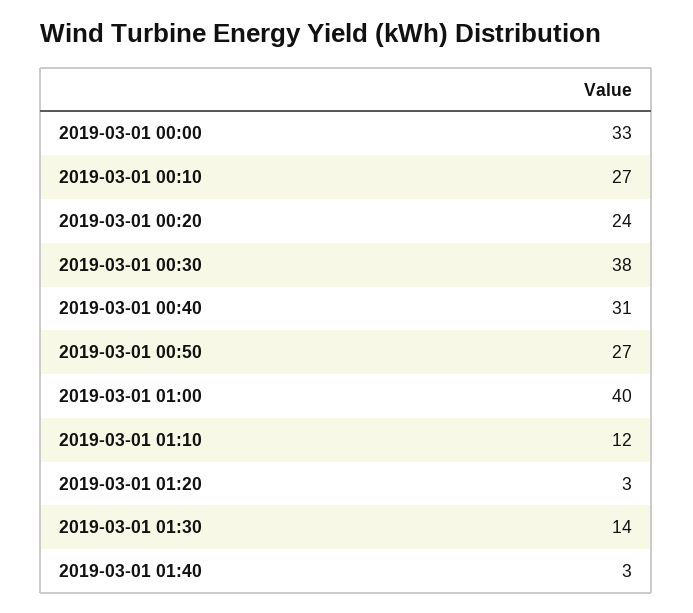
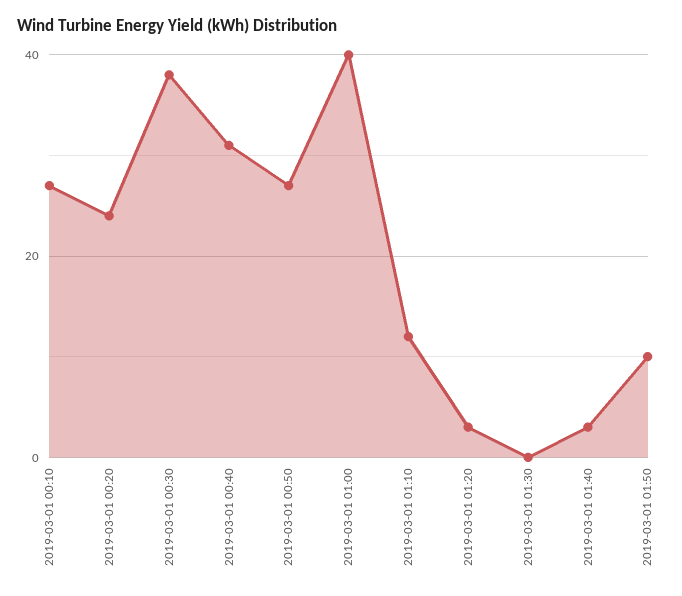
2019-03-01 00:00: 33 -> none
2019-03-01 01:30: 14 -> 0
2019-03-01 01:50: none -> 10

